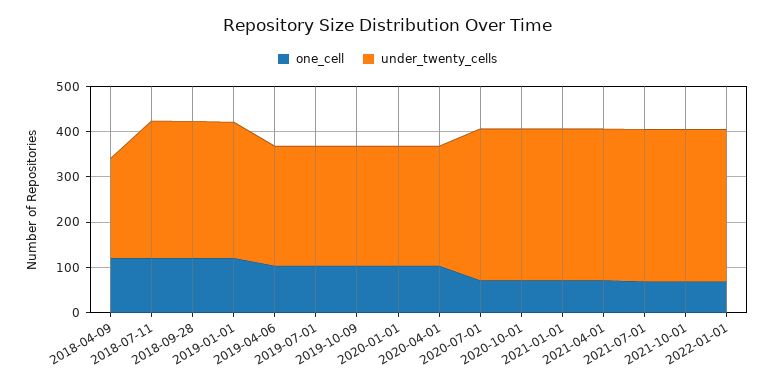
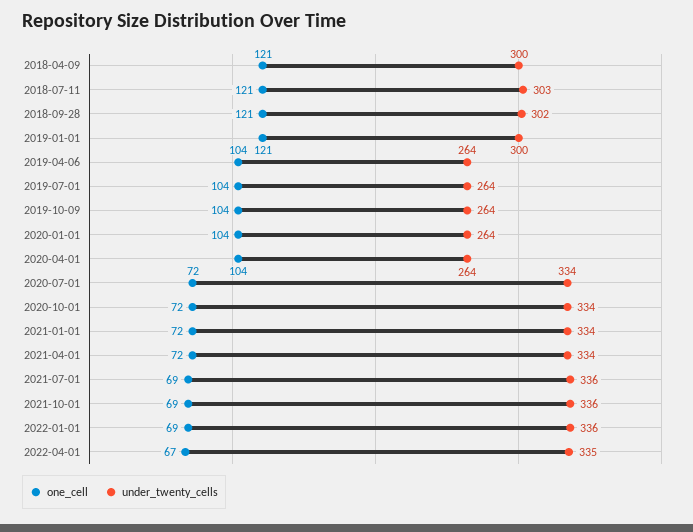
under_twenty_cells, 2018-04-09: 220 -> 300
one_cell, 2022-04-01: none -> 67
under_twenty_cells, 2022-04-01: none -> 335

